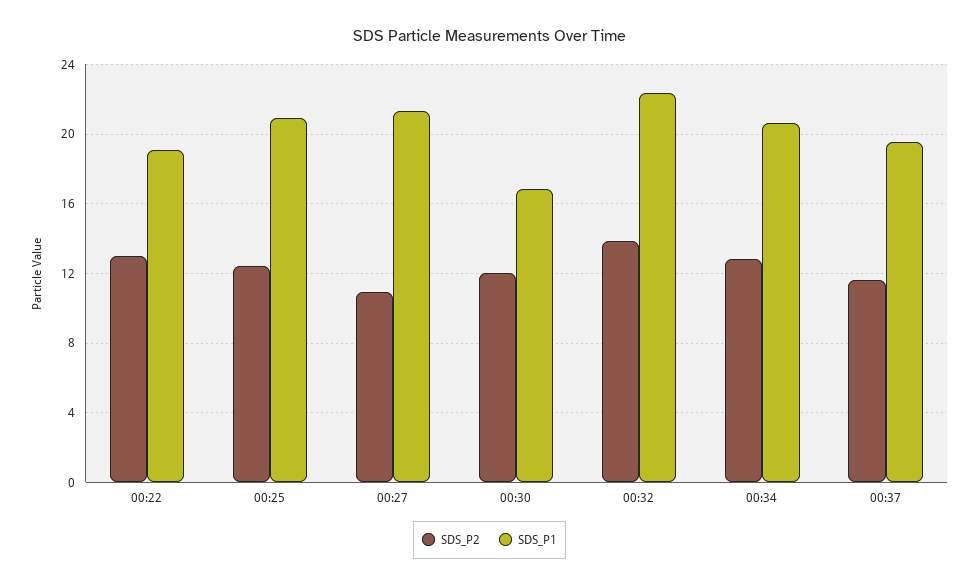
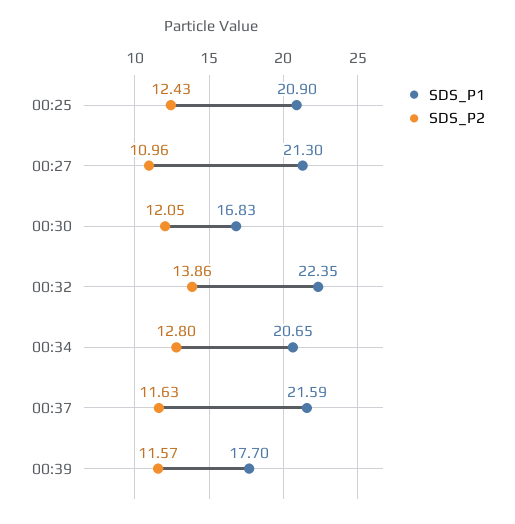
SDS_P2, 00:22: 13 -> none
SDS_P1, 00:22: 19 -> none
SDS_P1, 00:37: 19.5 -> 21.59
SDS_P1, 00:39: none -> 17.7
SDS_P2, 00:39: none -> 11.57

